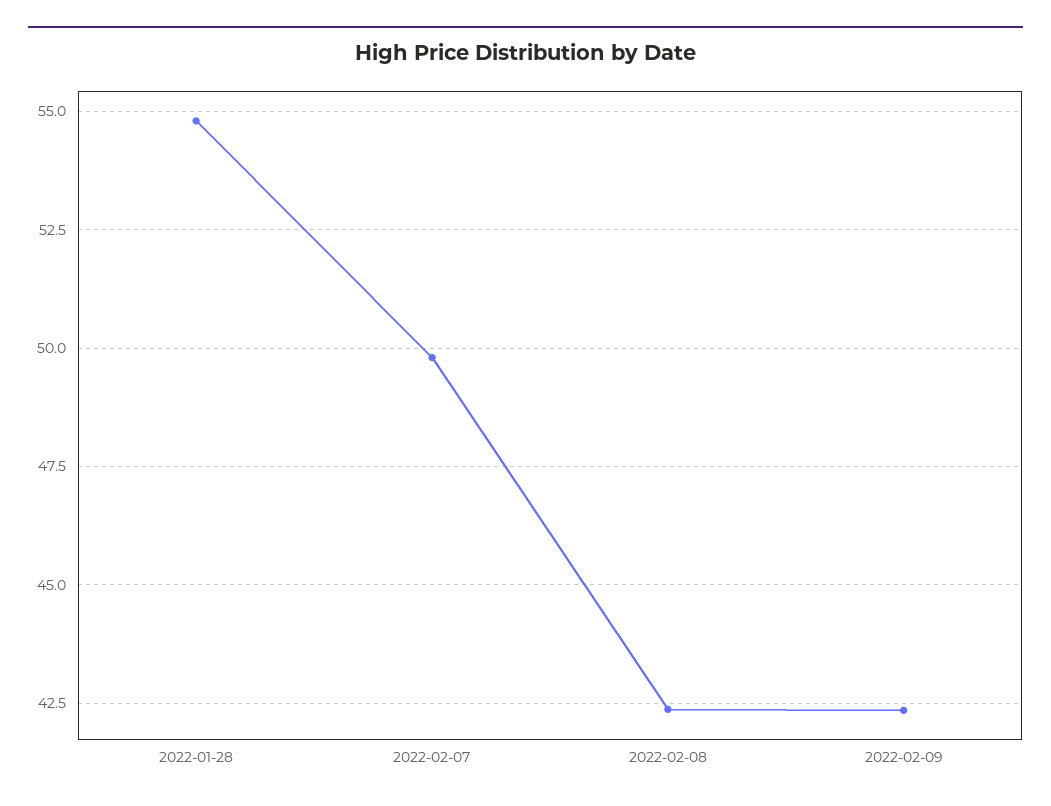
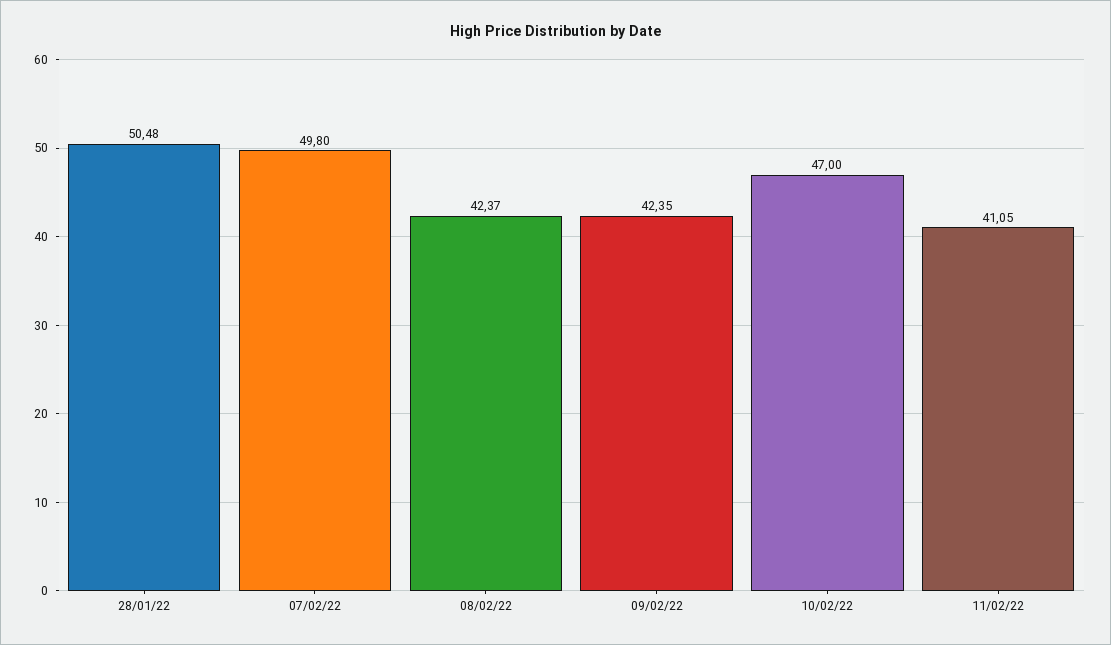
2022-01-28: 54.75 -> 50.48
10/02/22: none -> 47
11/02/22: none -> 41.05

